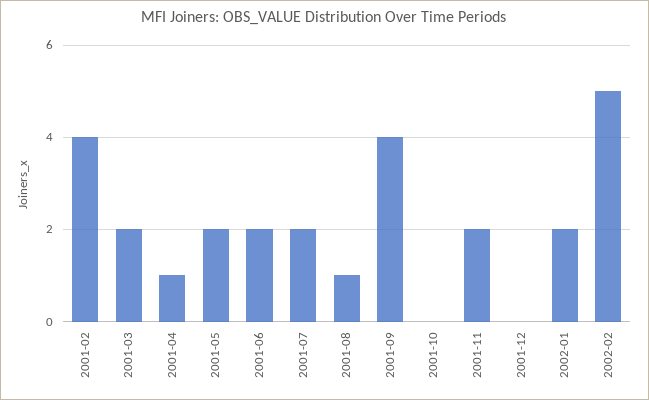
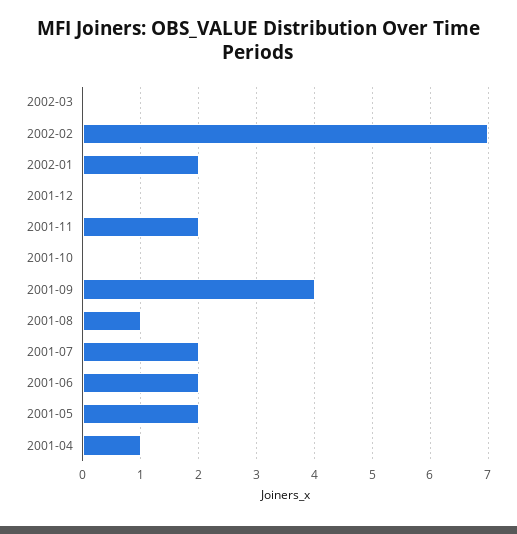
2001-02: 4 -> none
2001-03: 2 -> none
2002-02: 5 -> 7
2002-03: none -> 0

